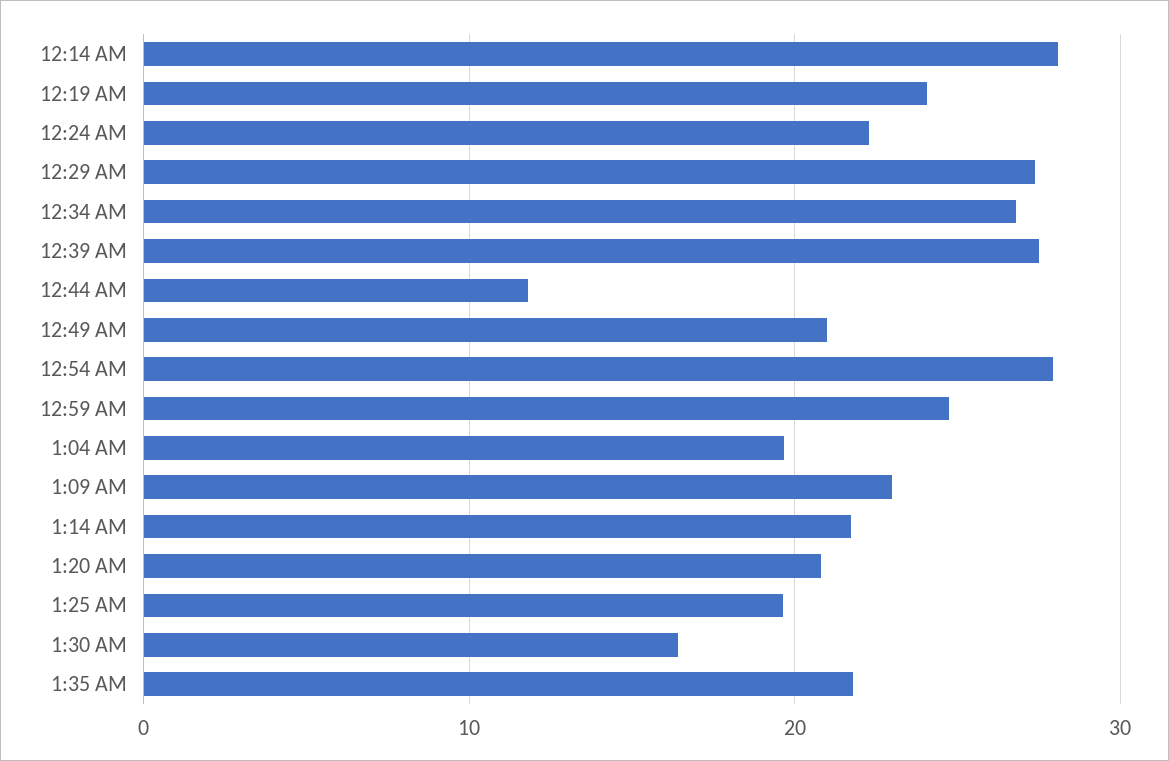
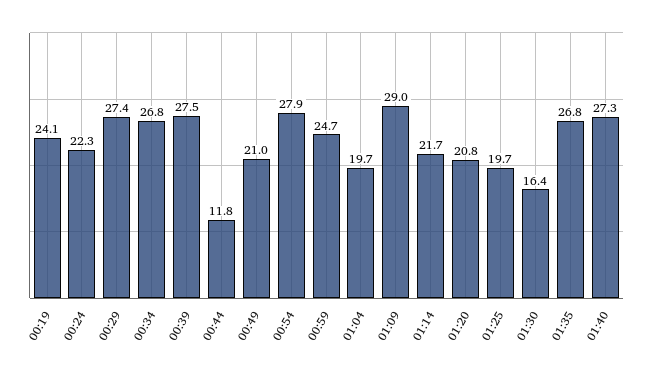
12:14 AM: 28 -> none
1:09 AM: 23 -> 29
1:35 AM: 22 -> 26.8
01:40: none -> 27.3

